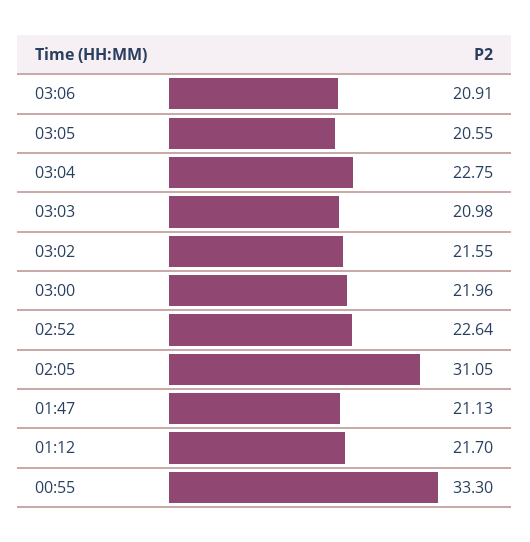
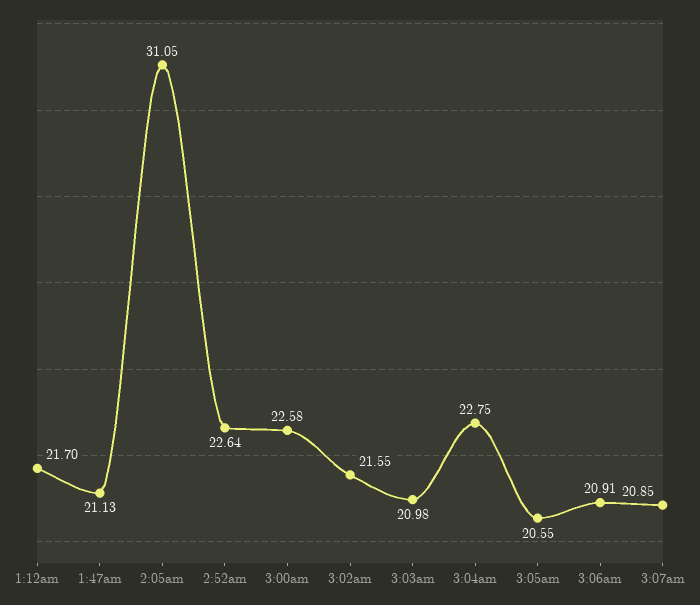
03:00: 21.96 -> 22.58
00:55: 33.3 -> none
3:07am: none -> 20.85

